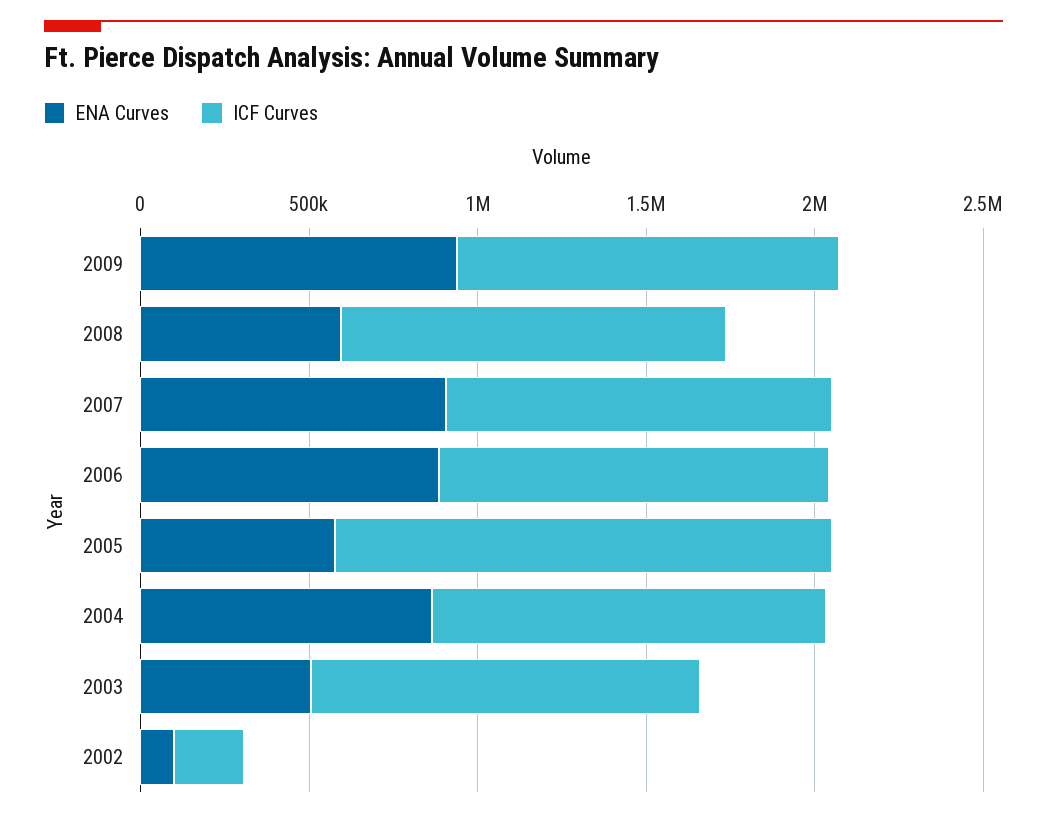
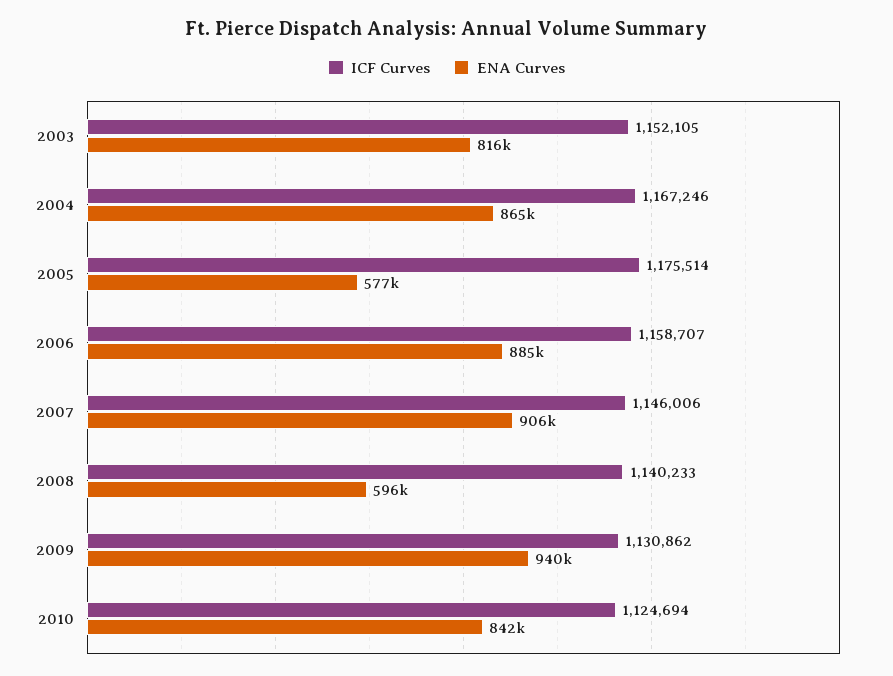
ICF Curves, 2005: 1500000 -> 1175514
ENA Curves, 2003: 500000 -> 816000
ENA Curves, 2002: 100000 -> none
ICF Curves, 2002: 200000 -> none
ICF Curves, 2010: none -> 1124694
ENA Curves, 2010: none -> 842000

